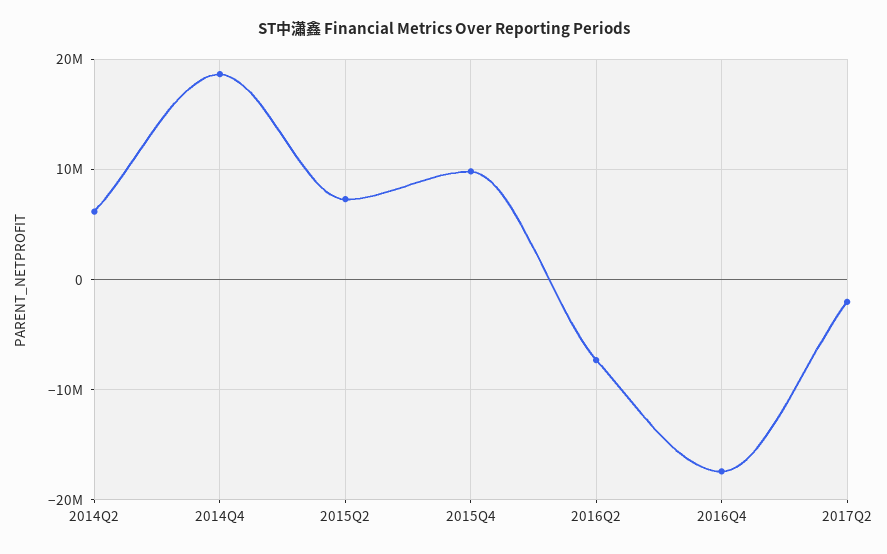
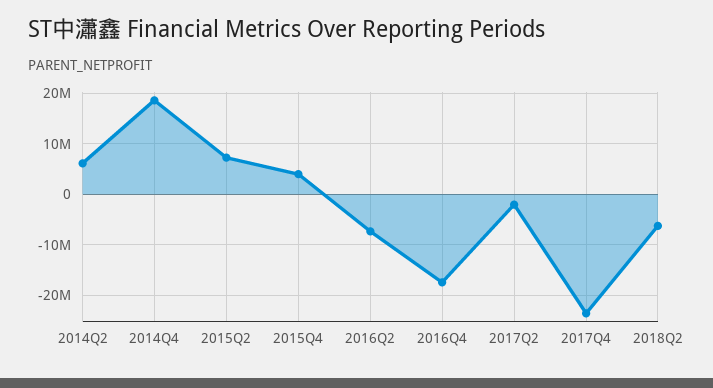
2015Q4: 10000000 -> 4000000
2017Q4: none -> -24000000
2018Q2: none -> -6000000

